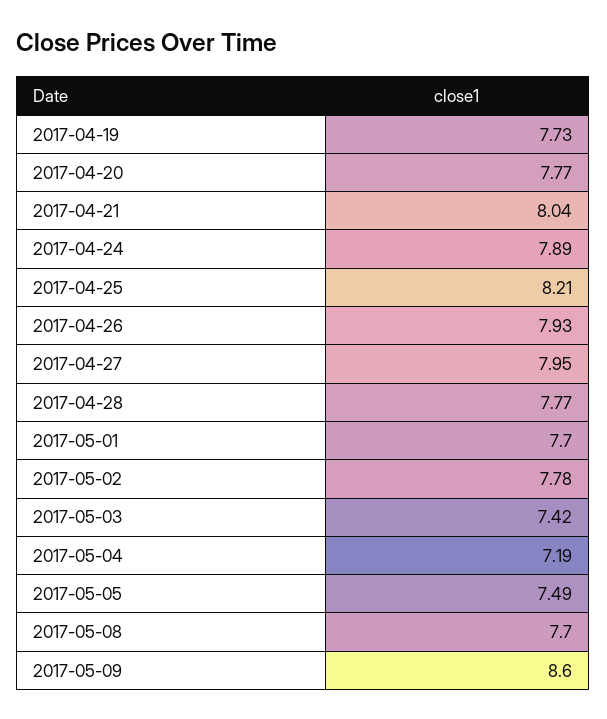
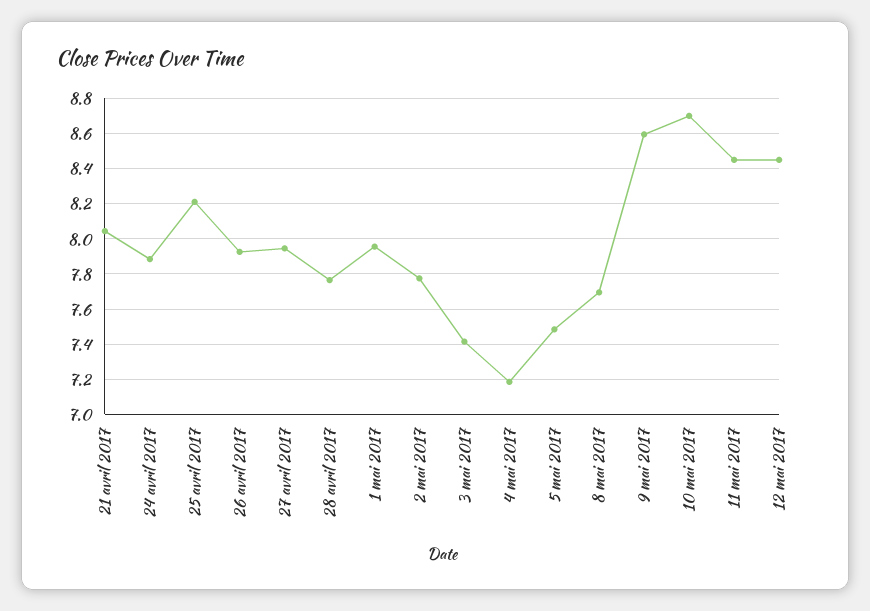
2017-04-19: 7.73 -> none
2017-04-20: 7.77 -> none
2017-05-01: 7.7 -> 7.95
10 mai 2017: none -> 8.7
11 mai 2017: none -> 8.45
12 mai 2017: none -> 8.45

